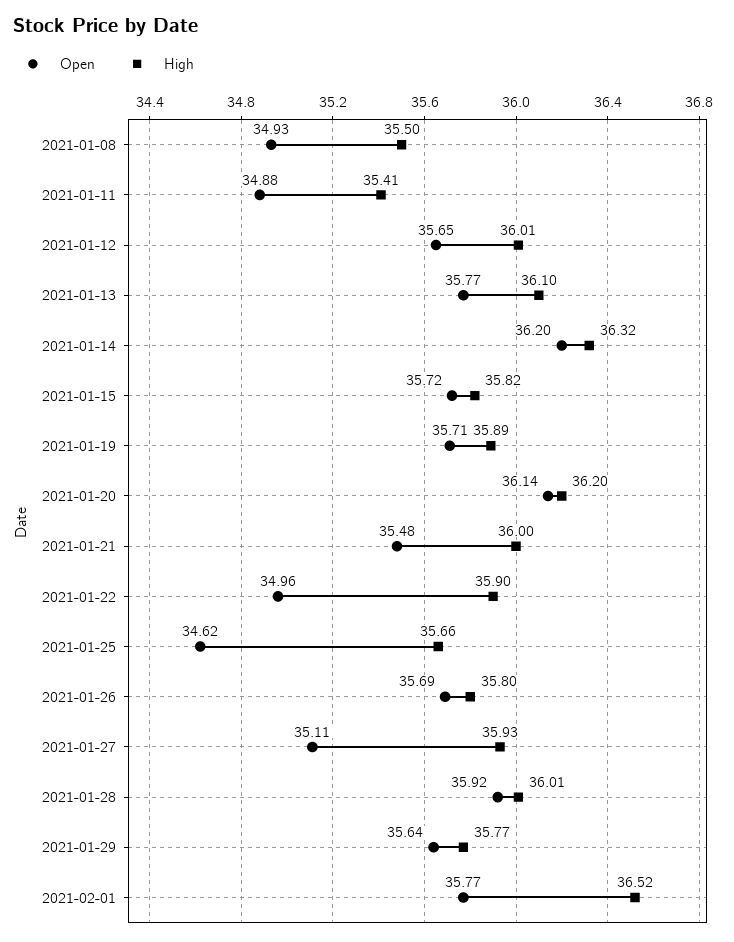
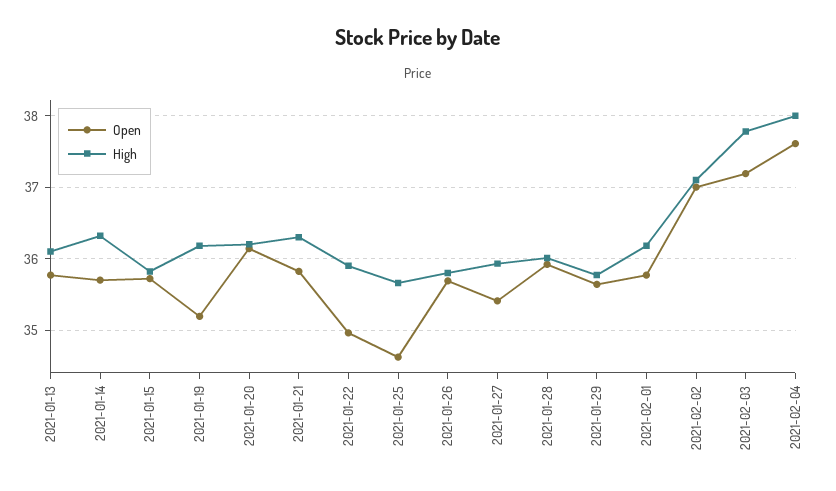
Open, 2021-01-08: 34.93 -> none
High, 2021-01-08: 35.5 -> none
Open, 2021-01-11: 34.88 -> none
High, 2021-01-11: 35.41 -> none
Open, 2021-01-12: 35.65 -> none
High, 2021-01-12: 36.01 -> none
Open, 2021-01-14: 36.2 -> 35.7
Open, 2021-01-19: 35.71 -> 35.2
High, 2021-01-19: 35.89 -> 36.2
Open, 2021-01-21: 35.48 -> 35.8
High, 2021-01-21: 36 -> 36.3
Open, 2021-01-27: 35.11 -> 35.4
High, 2021-02-01: 36.52 -> 36.2
Open, 2021-02-02: none -> 37
High, 2021-02-02: none -> 37.1
Open, 2021-02-03: none -> 37.2
High, 2021-02-03: none -> 37.8
Open, 2021-02-04: none -> 37.6
High, 2021-02-04: none -> 38

